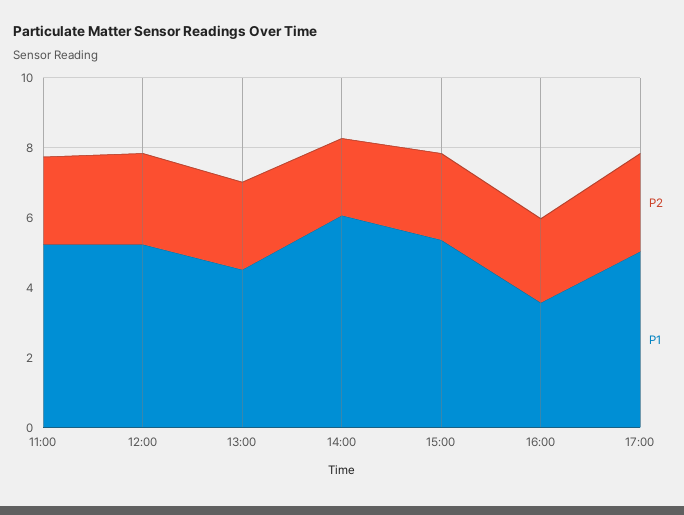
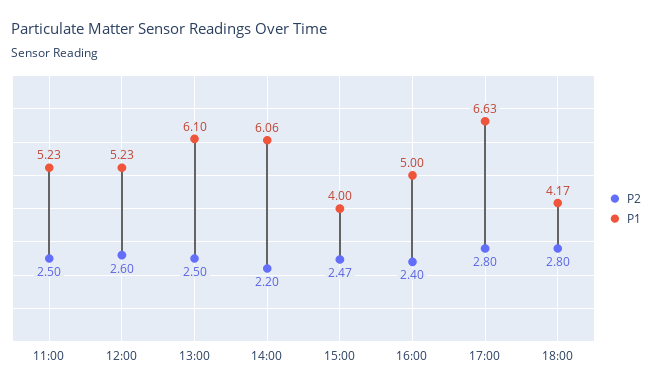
P1, 13:00: 4.5 -> 6.1
P1, 15:00: 5.5 -> 4
P1, 16:00: 3.5 -> 5
P1, 17:00: 5 -> 6.63
P2, 18:00: none -> 2.8
P1, 18:00: none -> 4.17

